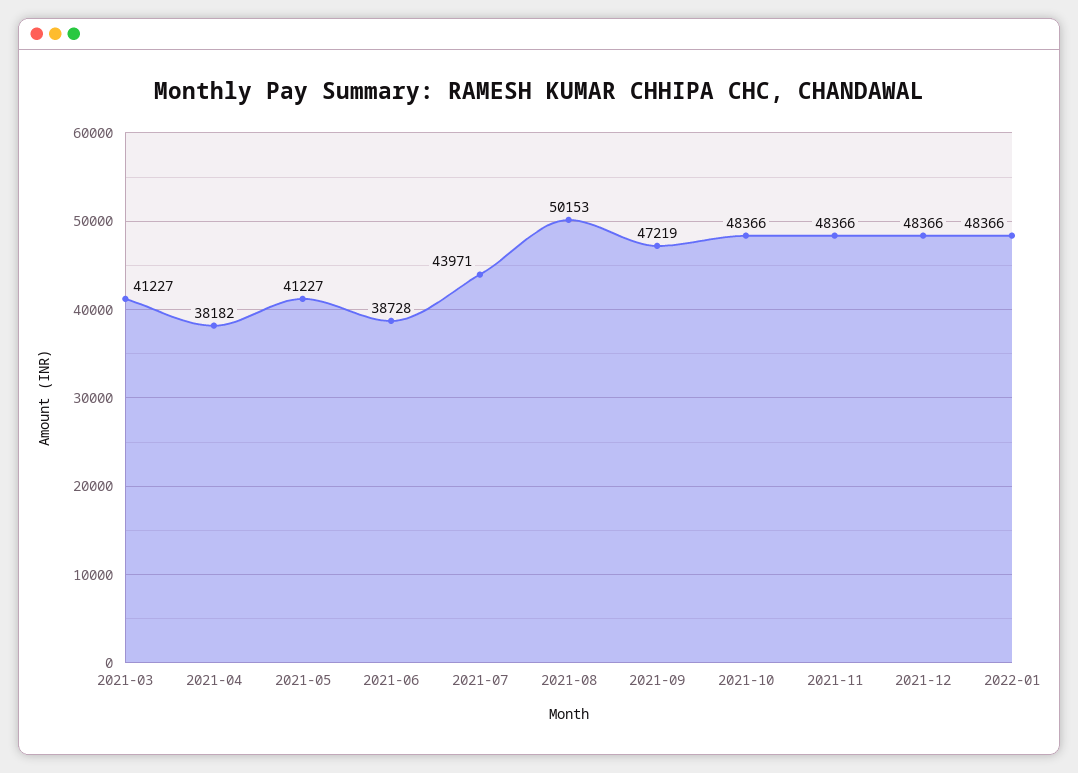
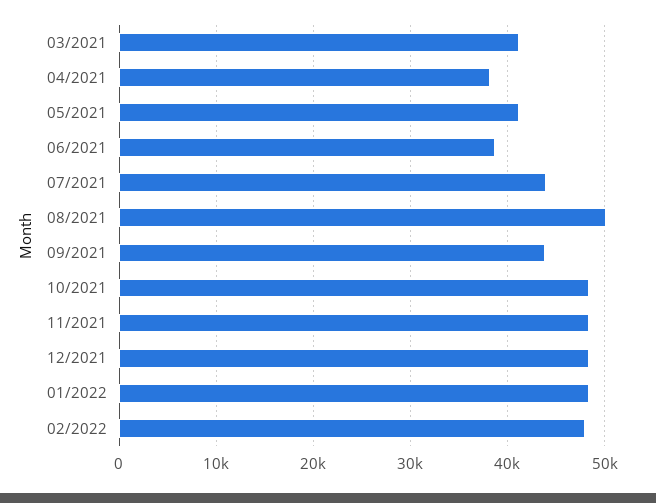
2021-09: 47219 -> 44000
02/2022: none -> 48000

